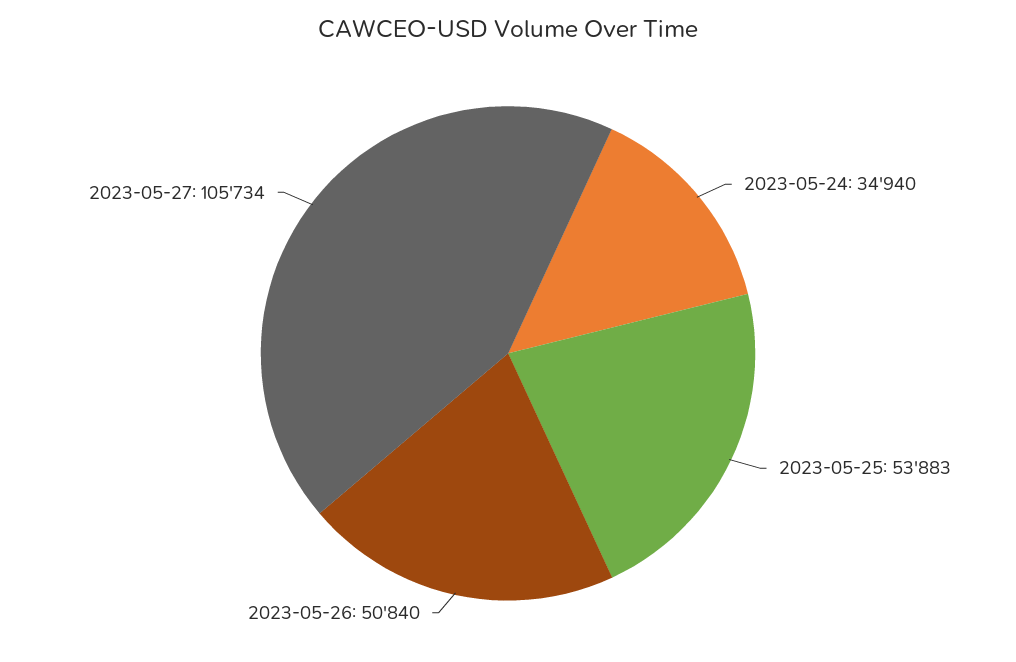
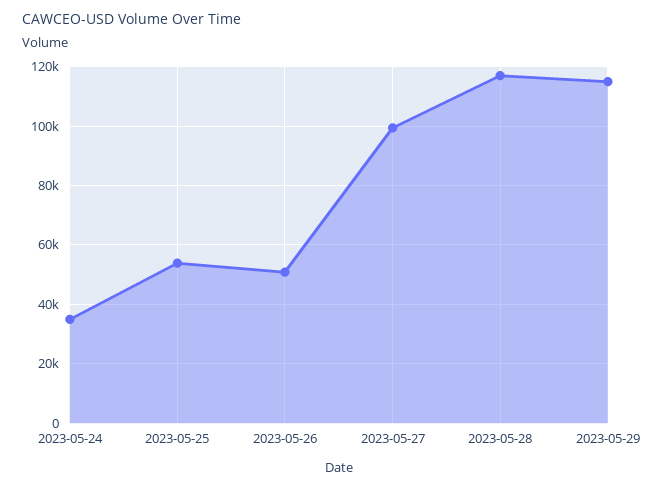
2023-05-27: 105734 -> 100000
2023-05-28: none -> 117500
2023-05-29: none -> 115000

